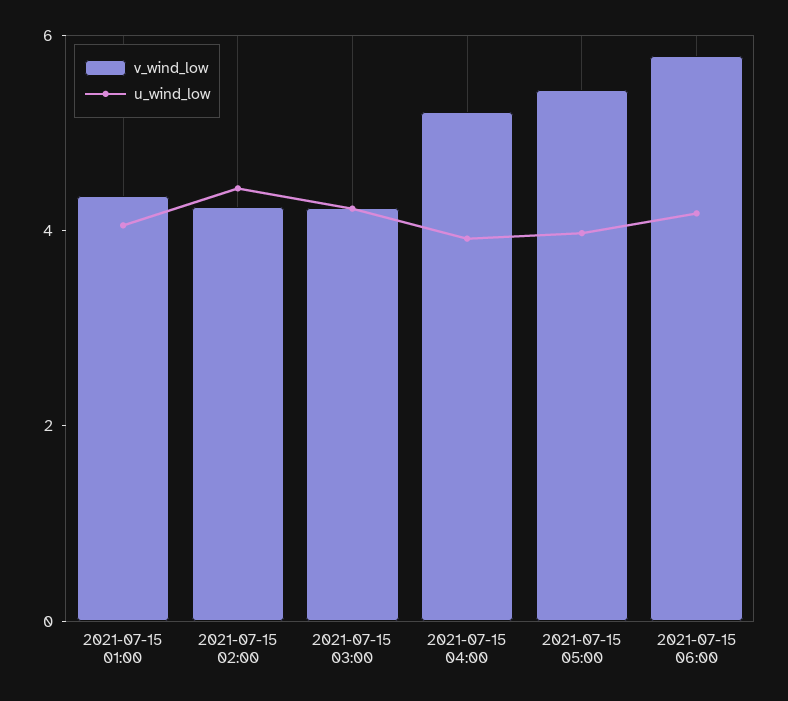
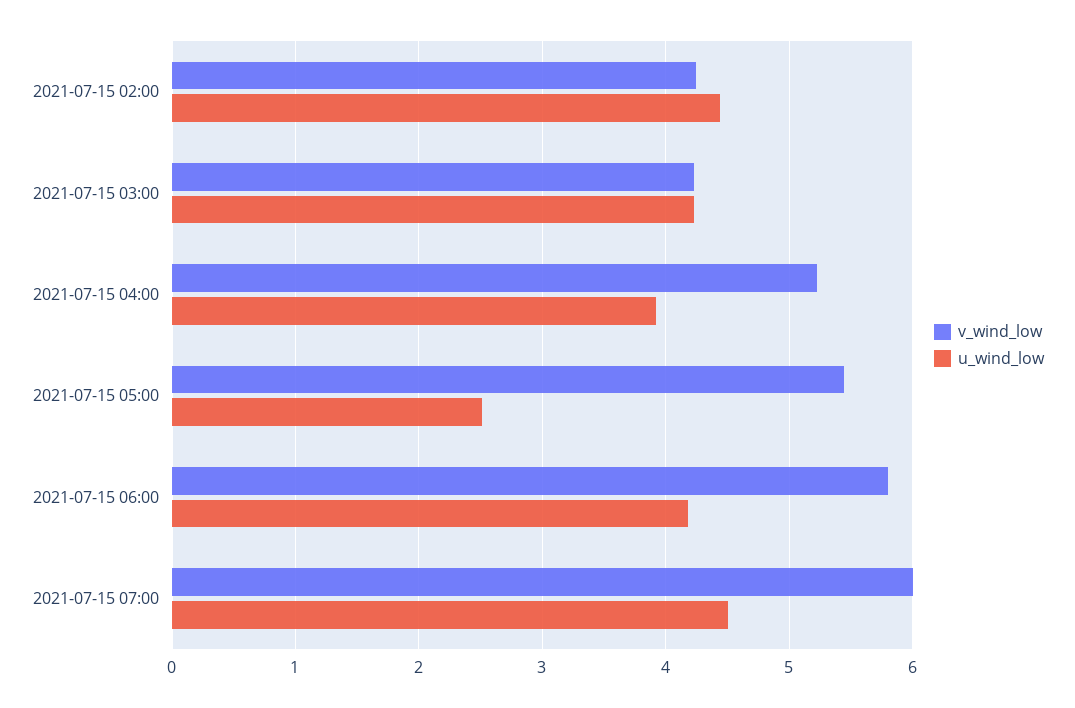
v_wind_low, 2021-07-15 01:00: 4.5 -> none
u_wind_low, 2021-07-15 01:00: 4 -> none
u_wind_low, 2021-07-15 05:00: 4 -> 2.5
v_wind_low, 2021-07-15 07:00: none -> 6
u_wind_low, 2021-07-15 07:00: none -> 4.5

